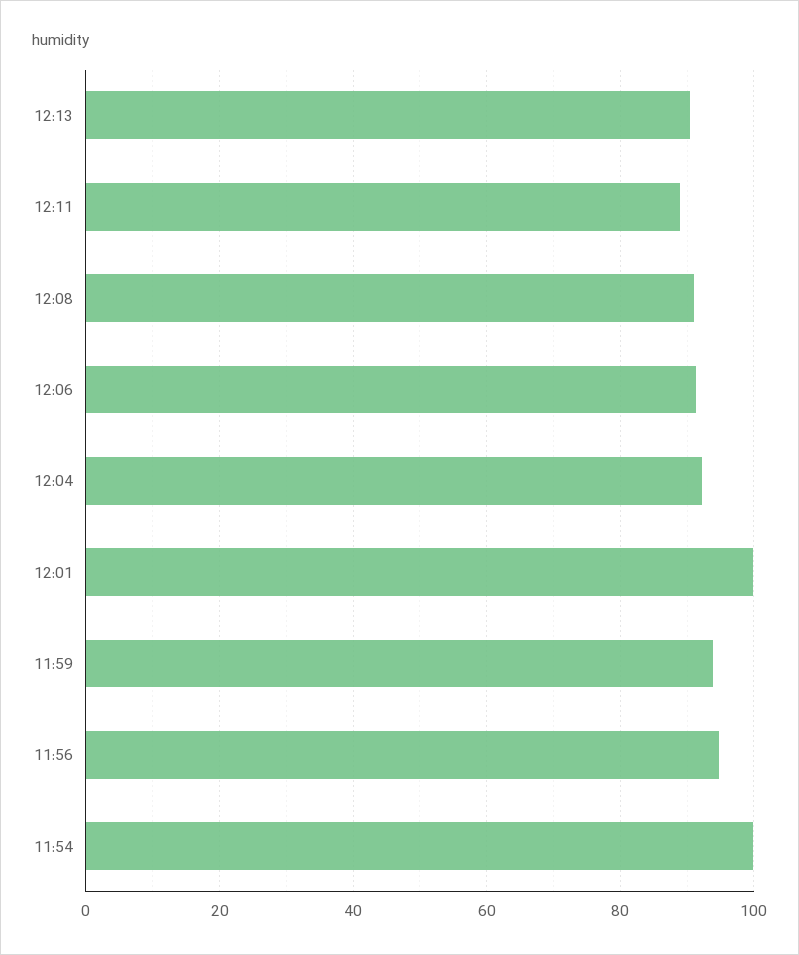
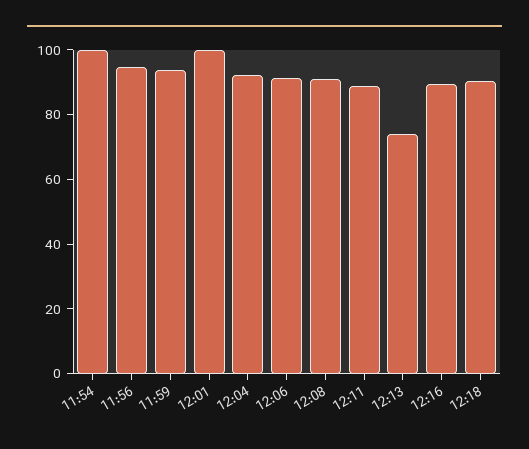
12:13: 90 -> 75
12:16: none -> 90
12:18: none -> 90

